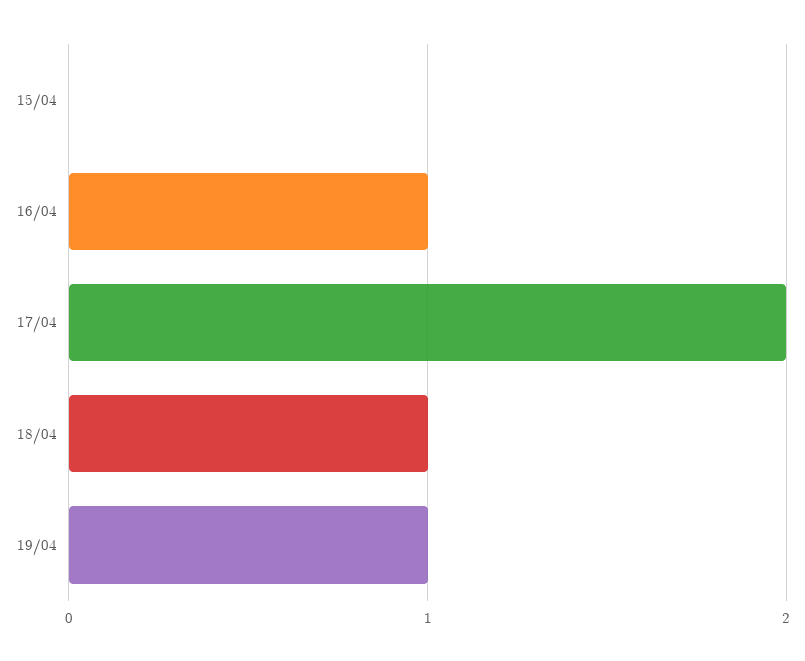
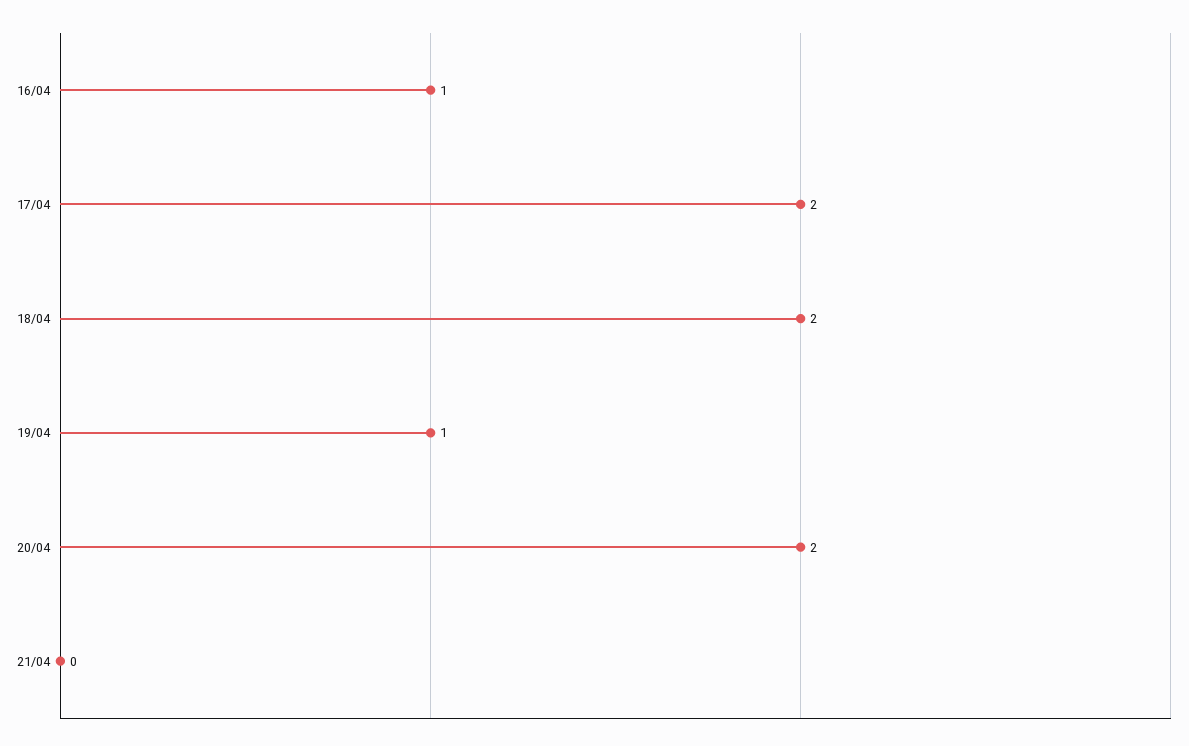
15/04: 0 -> none
18/04: 1 -> 2
20/04: none -> 2
21/04: none -> 0

